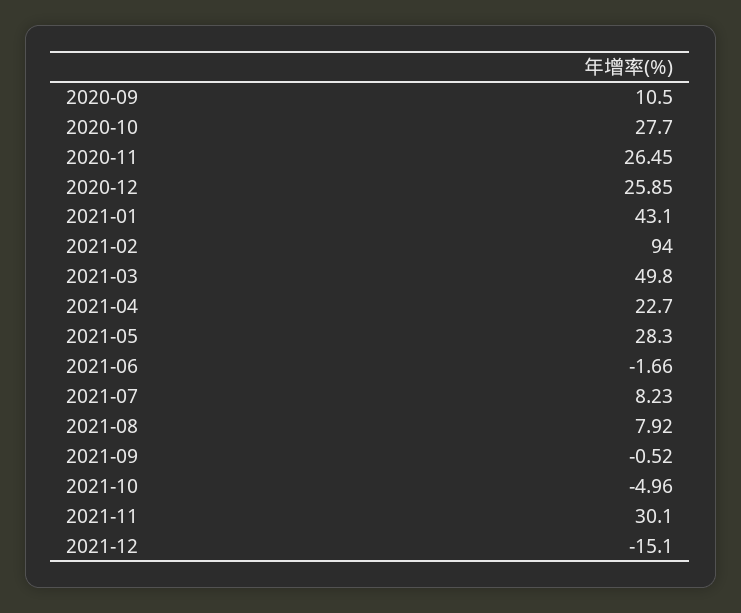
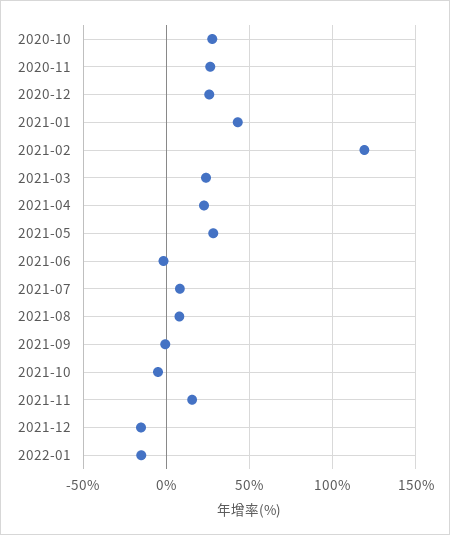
2020-09: 10.5 -> none
2021-02: 94 -> 120
2021-03: 49.8 -> 25
2021-11: 30.1 -> 15
2022-01: none -> -15

